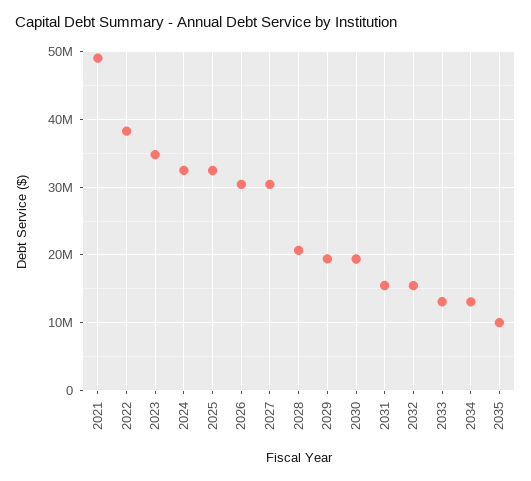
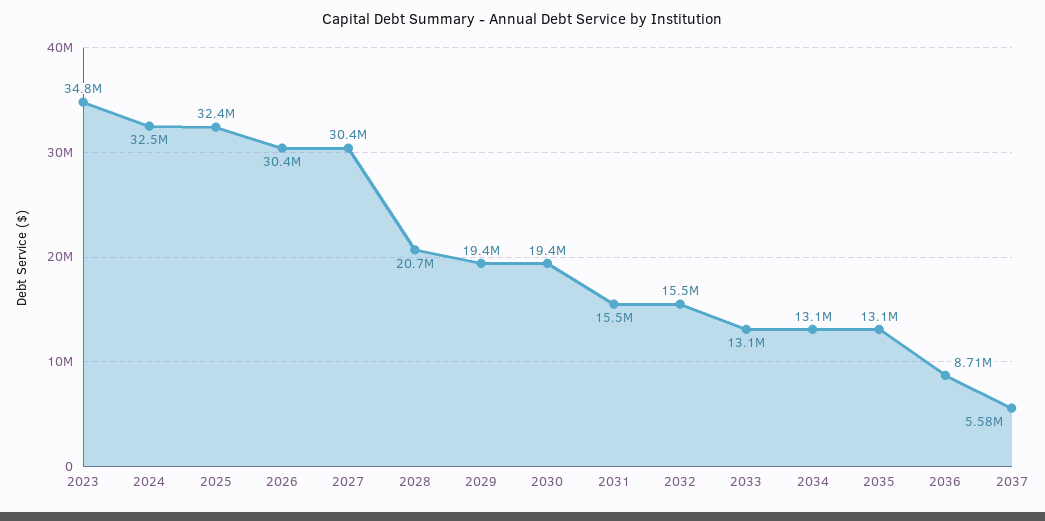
2021: 49000000 -> none
2022: 38000000 -> none
2035: 10000000 -> 13100000
2036: none -> 8710000
2037: none -> 5580000

